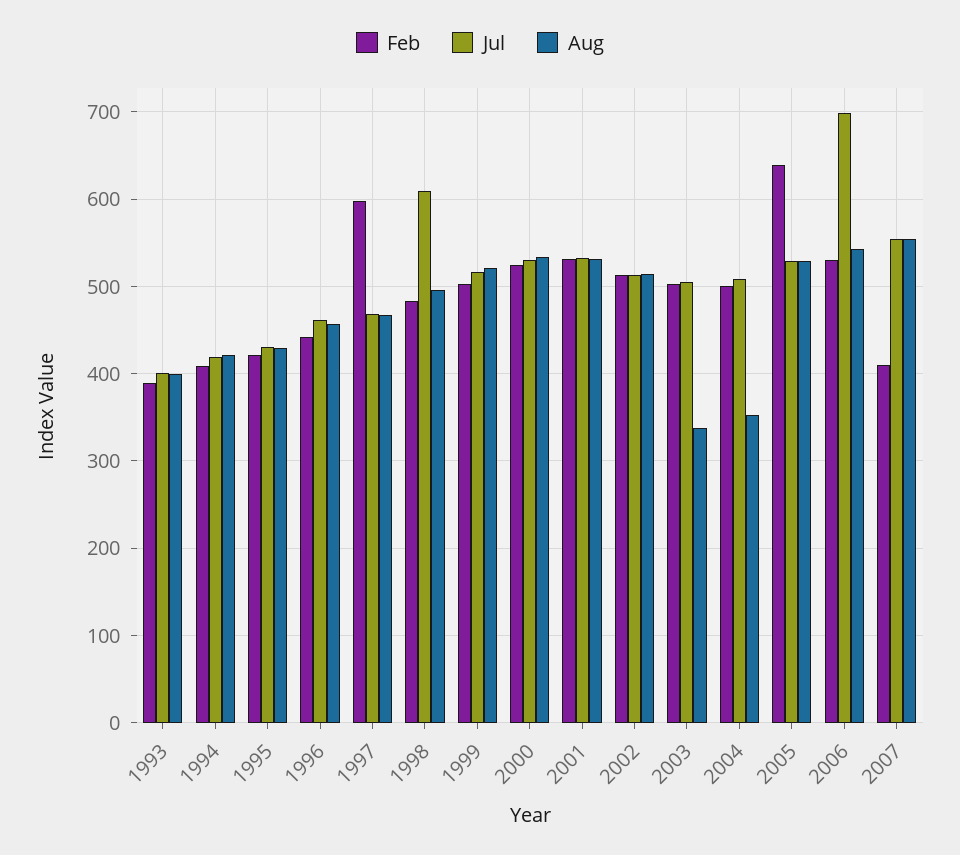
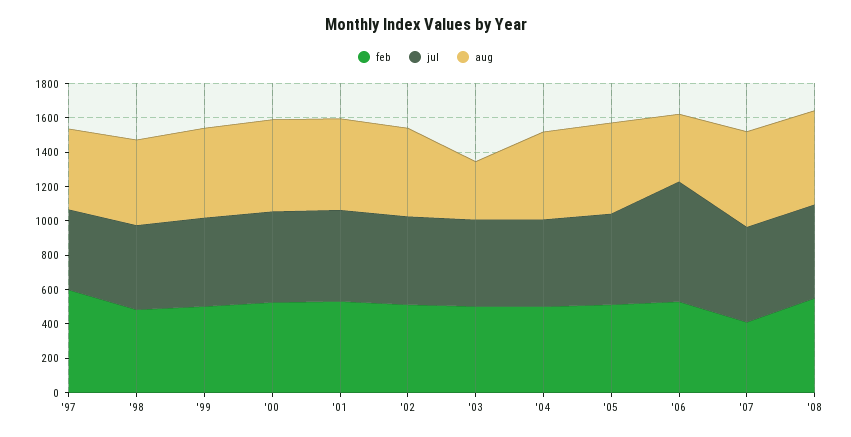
Feb, 1993: 390 -> none
Jul, 1993: 400 -> none
Aug, 1993: 400 -> none
Feb, 1994: 410 -> none
Jul, 1994: 420 -> none
Aug, 1994: 420 -> none
Feb, 1995: 420 -> none
Jul, 1995: 430 -> none
Aug, 1995: 430 -> none
Feb, 1996: 440 -> none
Jul, 1996: 460 -> none
Aug, 1996: 460 -> none
Jul, 1998: 610 -> 500
Aug, 2004: 350 -> 500
Feb, 2005: 640 -> 500
Aug, 2006: 540 -> 400
Feb, '08: none -> 550
Jul, '08: none -> 550
Aug, '08: none -> 550

